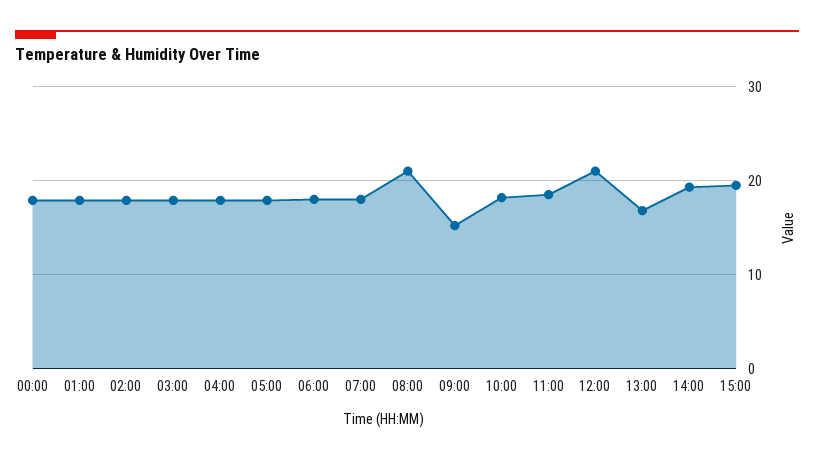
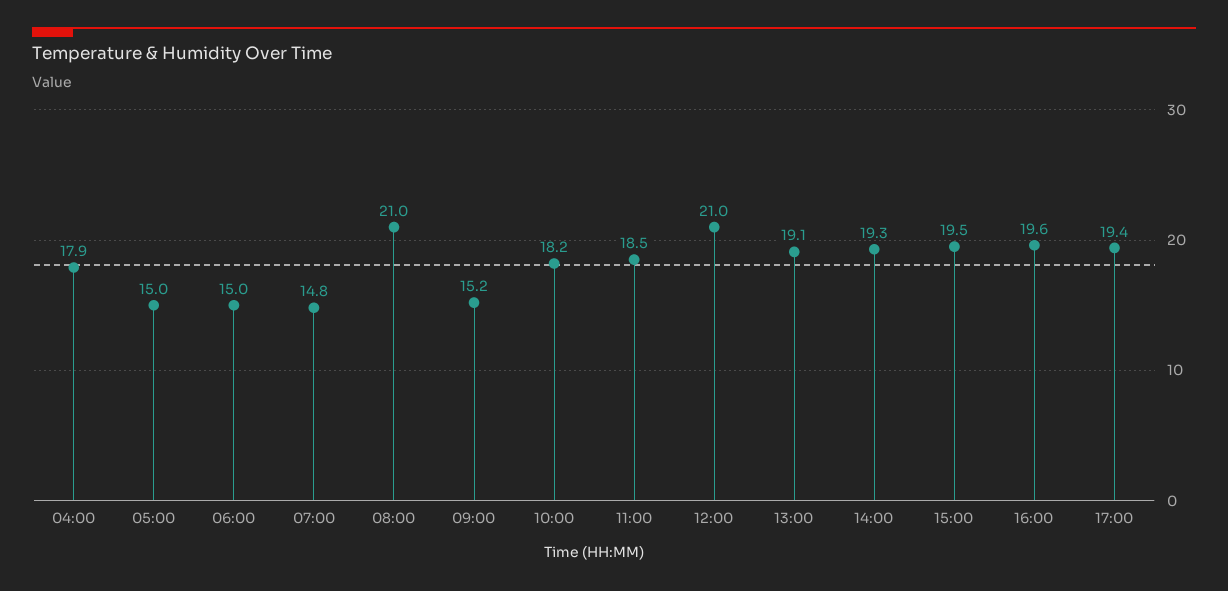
00:00: 18 -> none
01:00: 18 -> none
02:00: 18 -> none
03:00: 18 -> none
05:00: 18 -> 15
06:00: 18 -> 15
07:00: 18 -> 14.8
13:00: 17 -> 19.1
16:00: none -> 19.6
17:00: none -> 19.4

